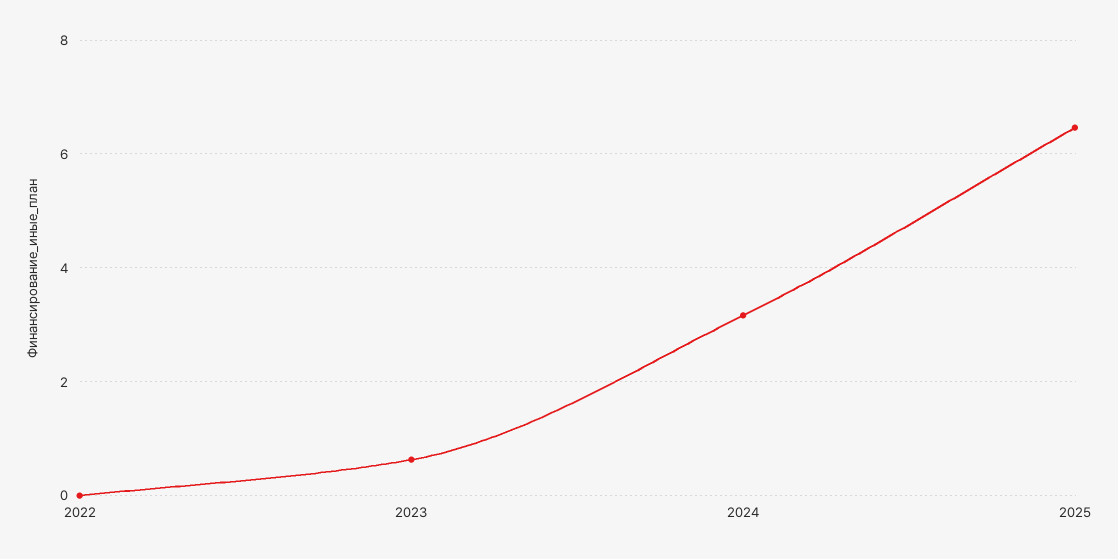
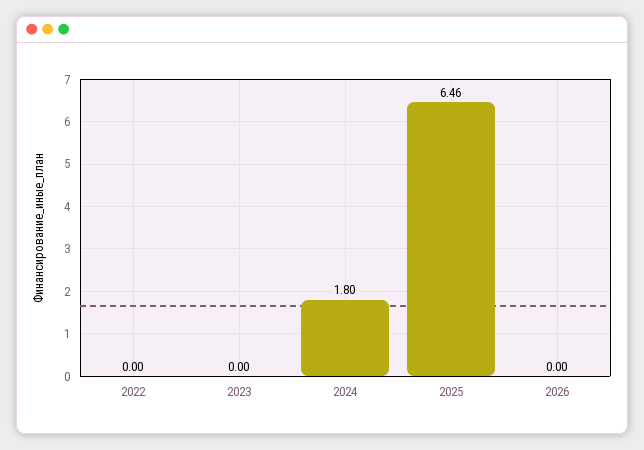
2023: 0.6 -> 0
2024: 3.2 -> 1.8
2026: none -> 0

